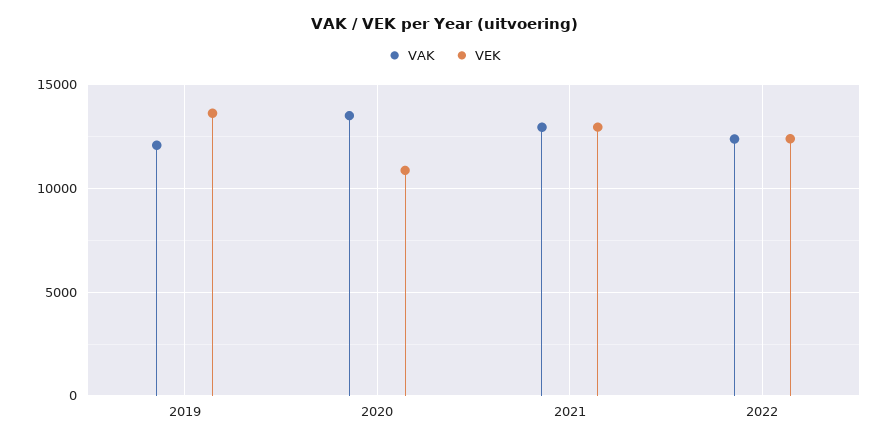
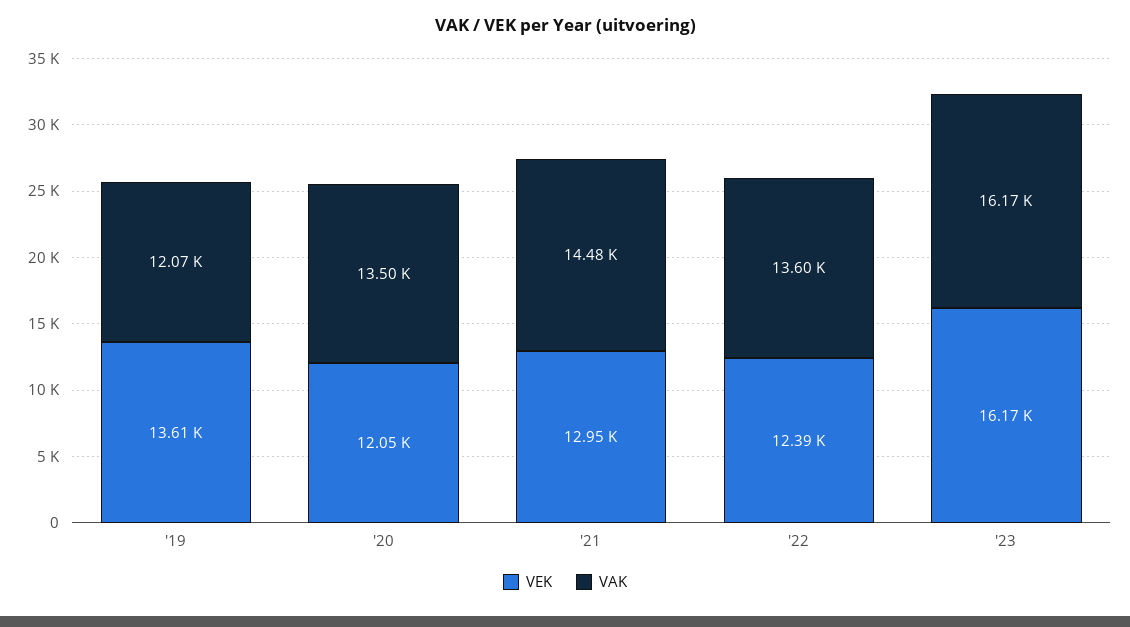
VEK, 2020: 11000 -> 12050
VAK, 2021: 13000 -> 14480
VAK, 2022: 12500 -> 13600
VEK, '23: none -> 16170
VAK, '23: none -> 16170

